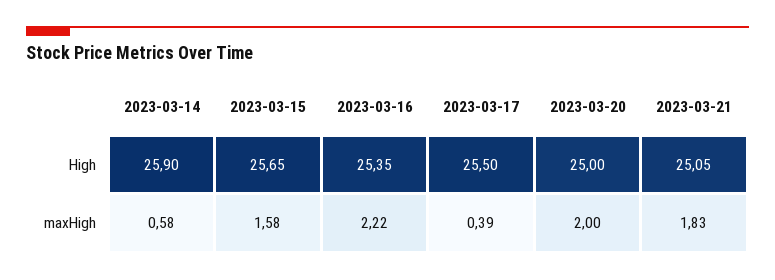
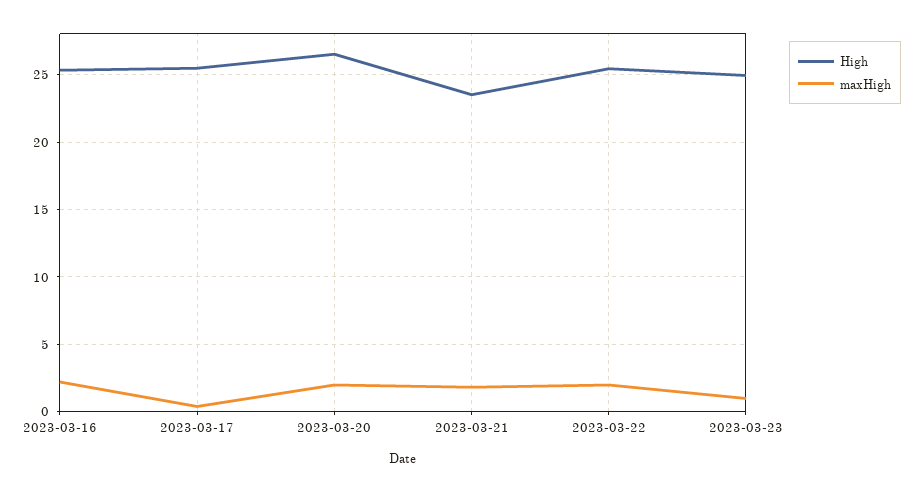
High, 2023-03-14: 25.9 -> none
High, 2023-03-15: 25.65 -> none
High, 2023-03-20: 25 -> 26.5
High, 2023-03-21: 25.05 -> 23.5
maxHigh, 2023-03-14: 0.58 -> none
maxHigh, 2023-03-15: 1.58 -> none
High, 2023-03-22: none -> 25.5
maxHigh, 2023-03-22: none -> 2
High, 2023-03-23: none -> 25
maxHigh, 2023-03-23: none -> 1

